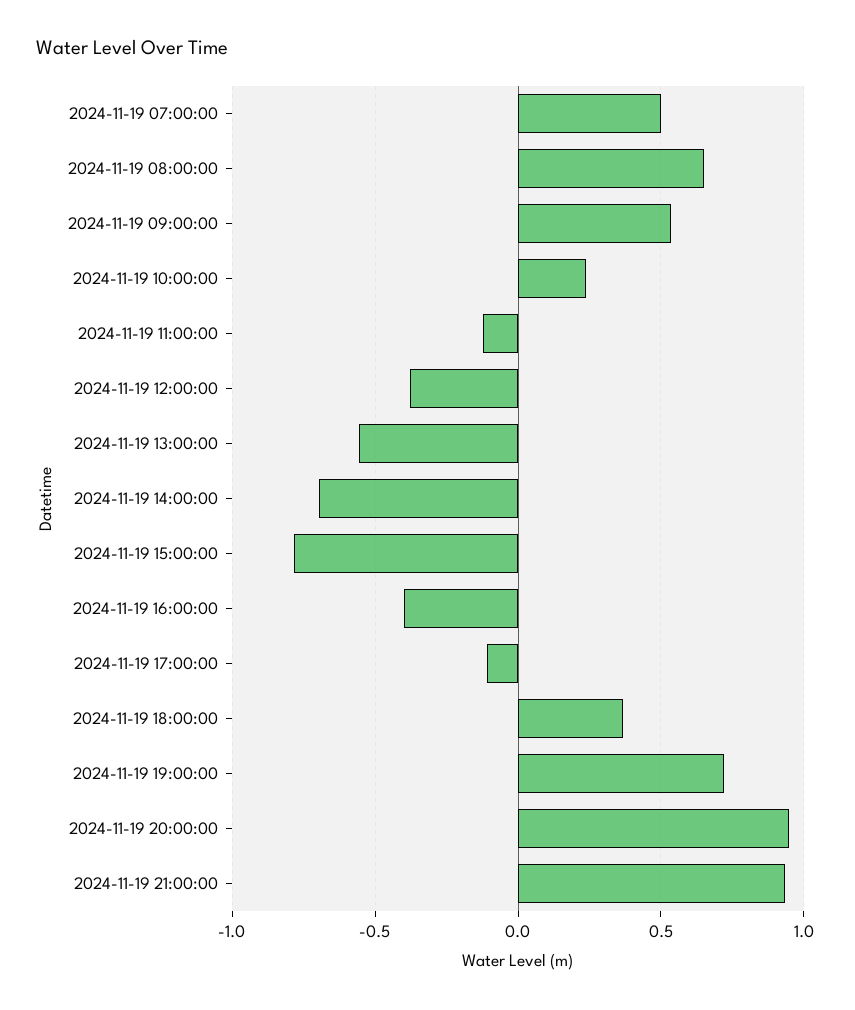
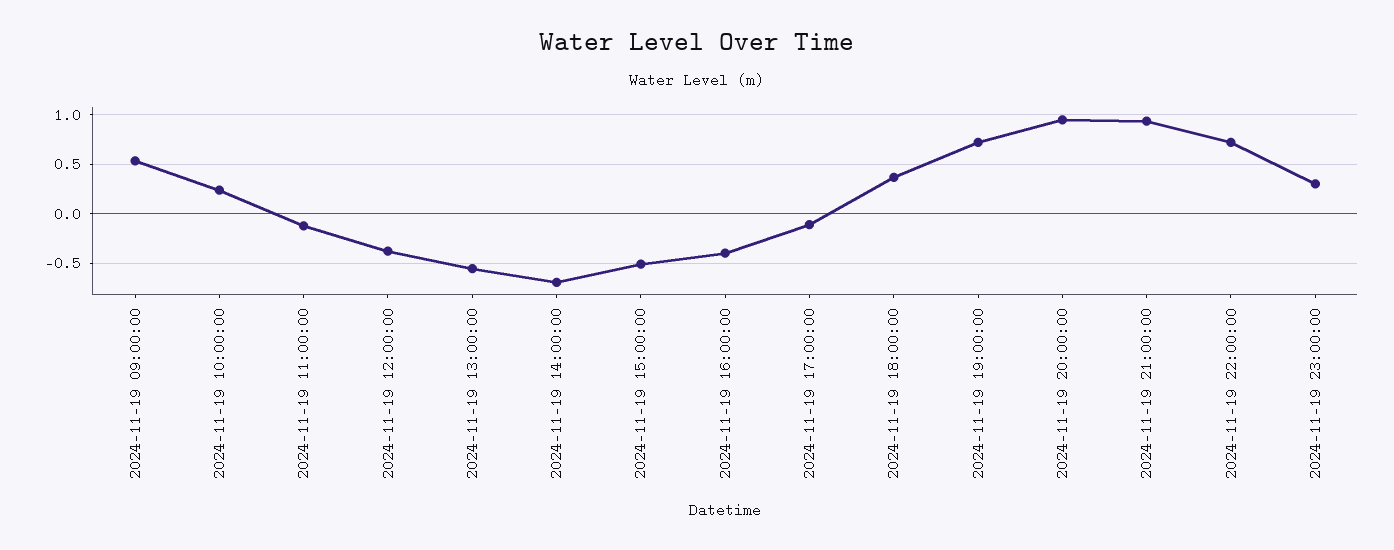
2024-11-19 07:00:00: 0.5 -> none
2024-11-19 08:00:00: 0.65 -> none
2024-11-19 15:00:00: -0.8 -> -0.5
2024-11-19 22:00:00: none -> 0.7
2024-11-19 23:00:00: none -> 0.3

